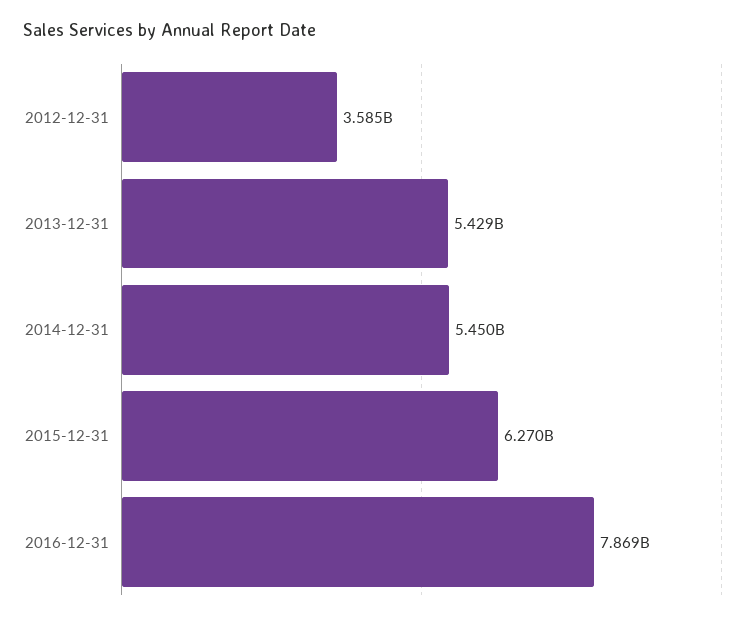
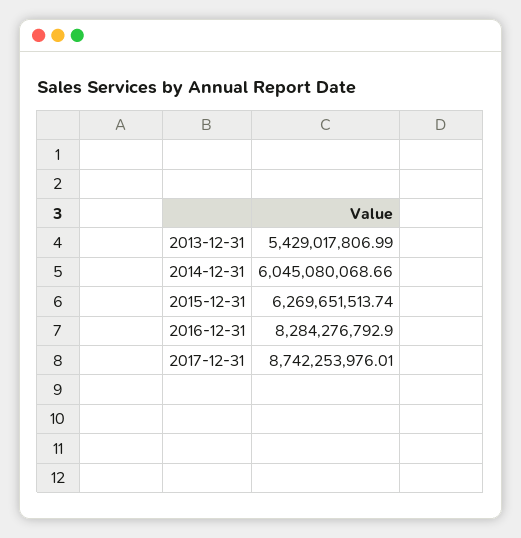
2012-12-31: 3585000000 -> none
2014-12-31: 5450000000 -> 6045080068.66
2016-12-31: 7869000000 -> 8284276792.9
2017-12-31: none -> 8742253976.01

